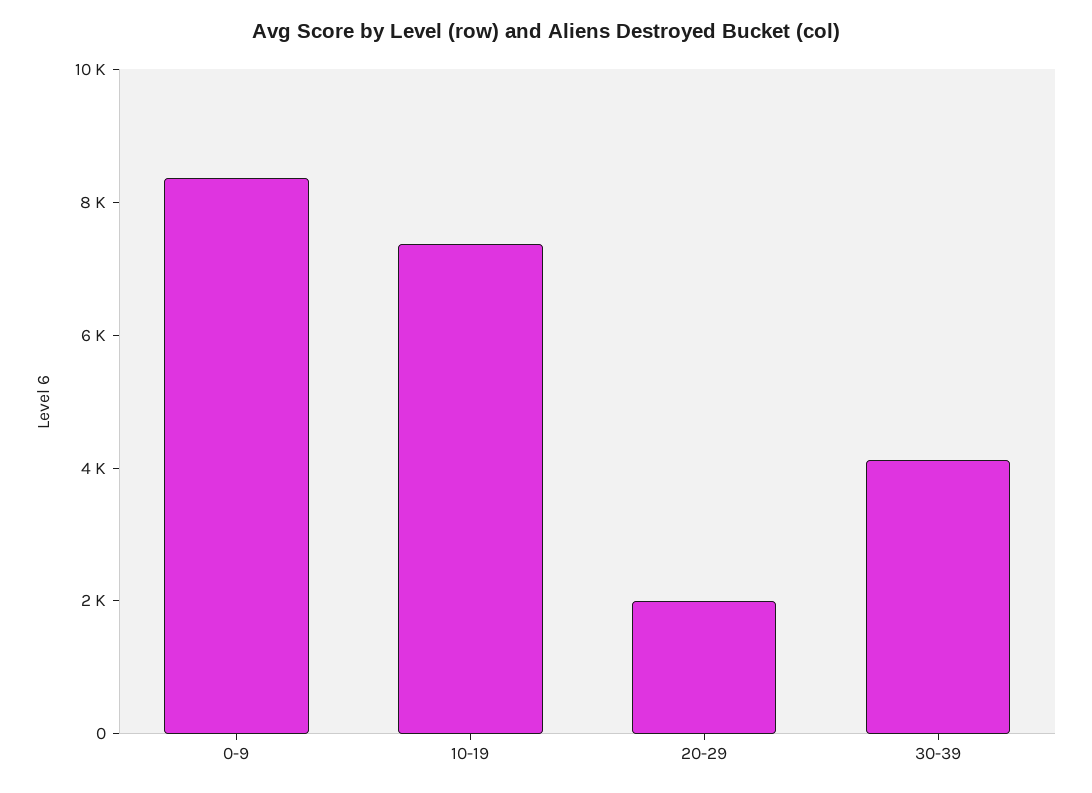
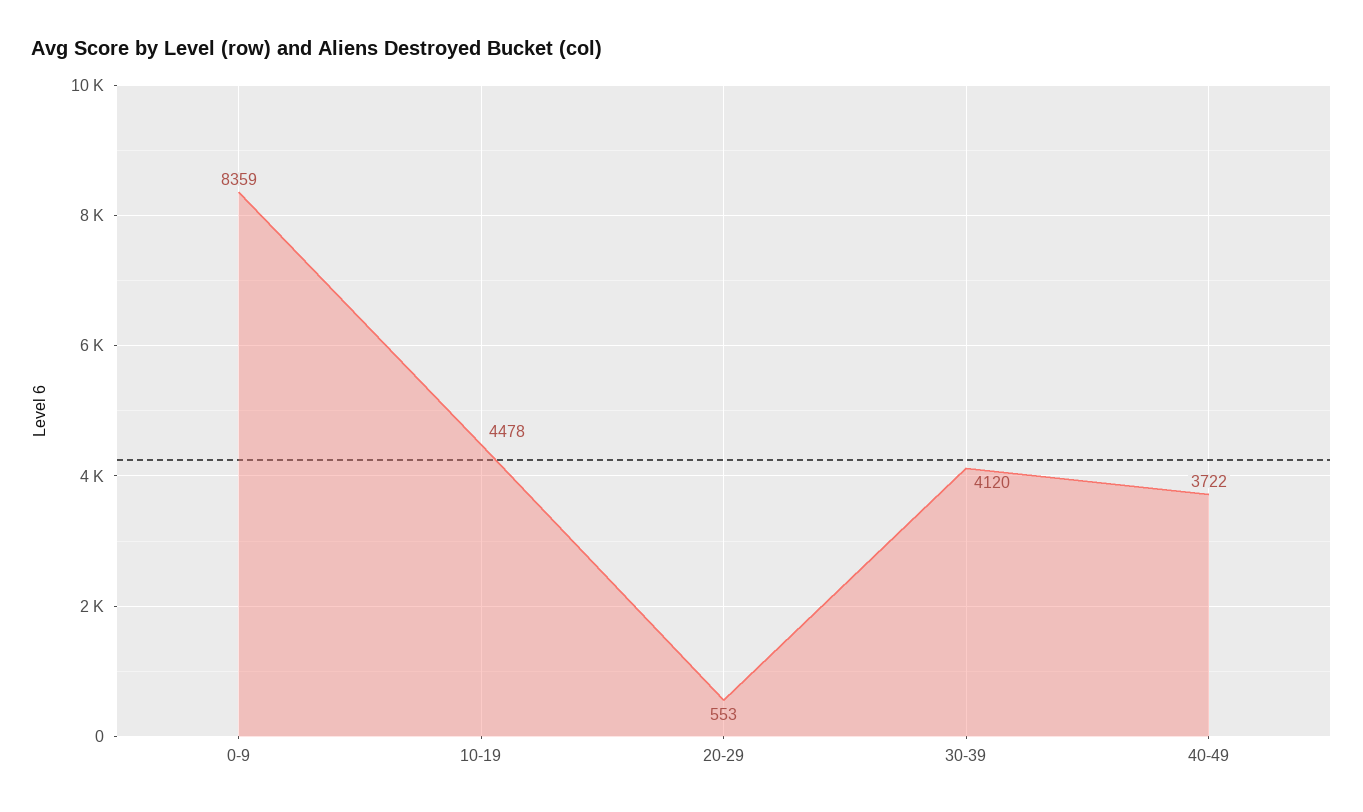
10-19: 7500 -> 4478
20-29: 2000 -> 553
40-49: none -> 3722

